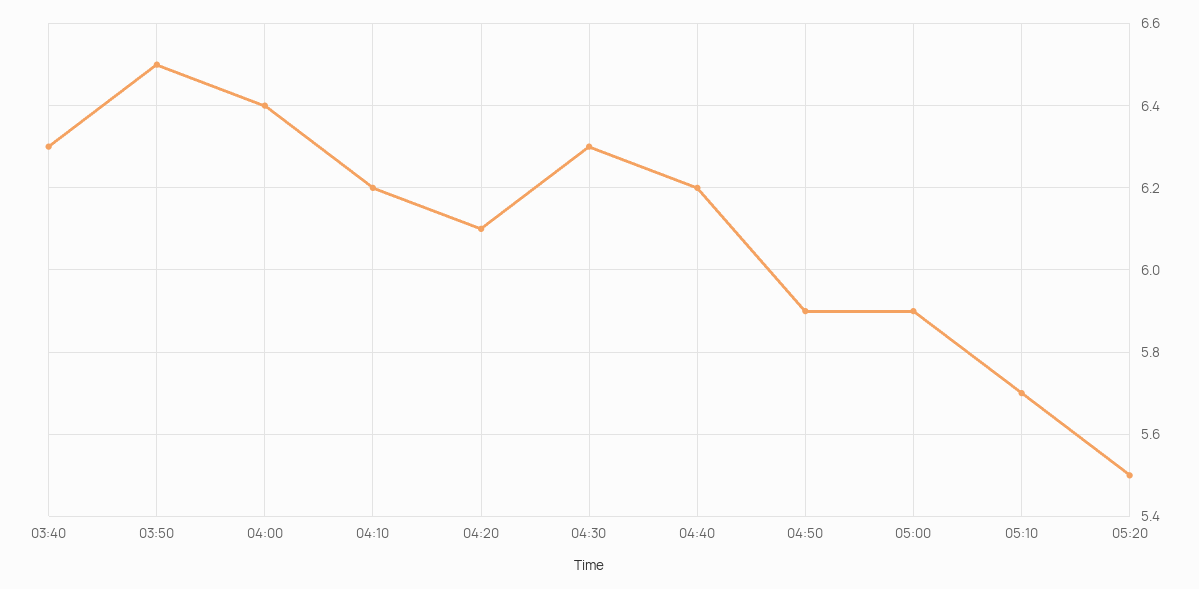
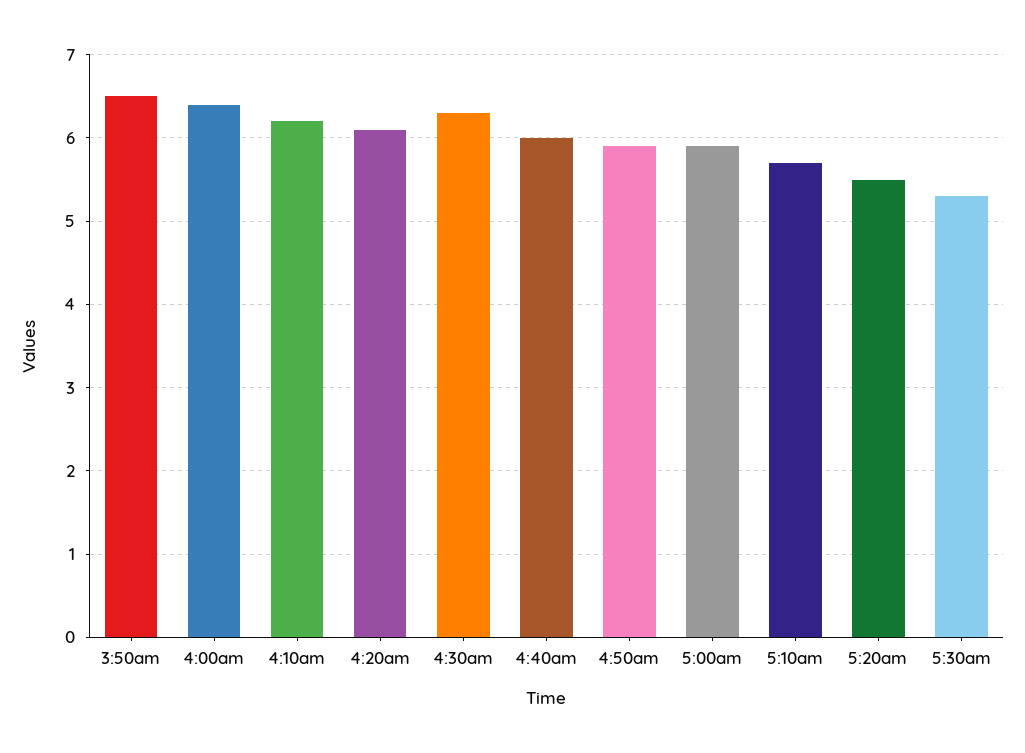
03:40: 6.3 -> none
04:40: 6.2 -> 6
5:30am: none -> 5.3

